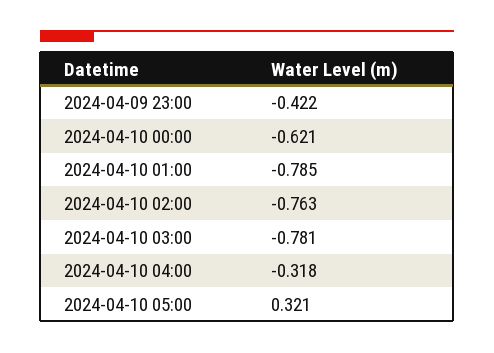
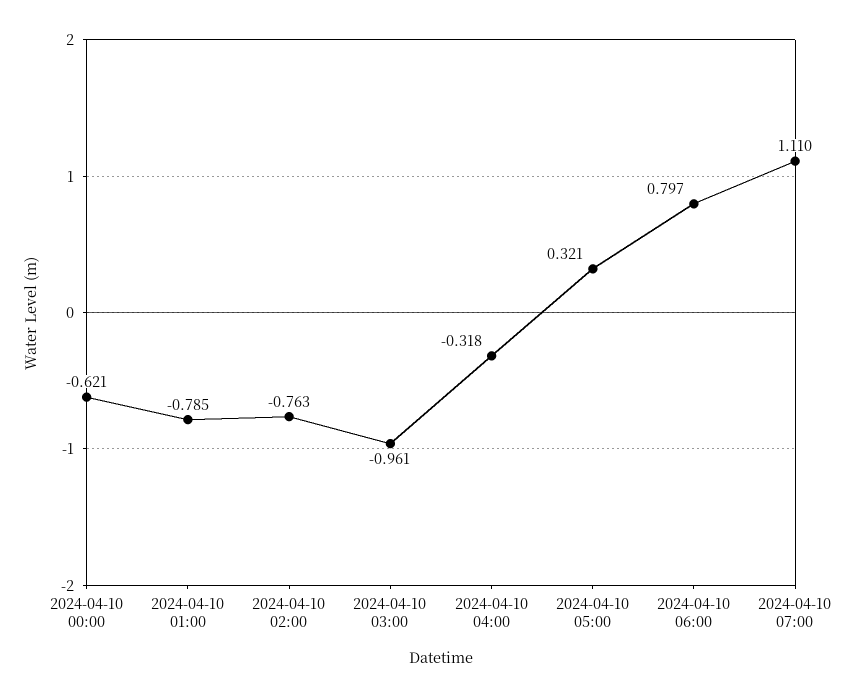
2024-04-09 23:00: -0.422 -> none
2024-04-10 03:00: -0.781 -> -0.961
2024-04-10 06:00: none -> 0.797
2024-04-10 07:00: none -> 1.11

